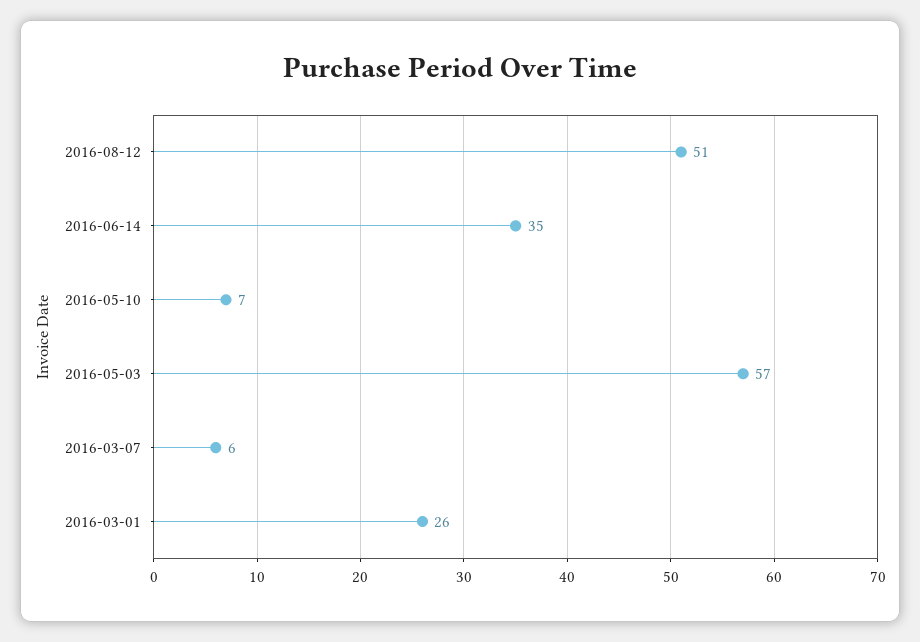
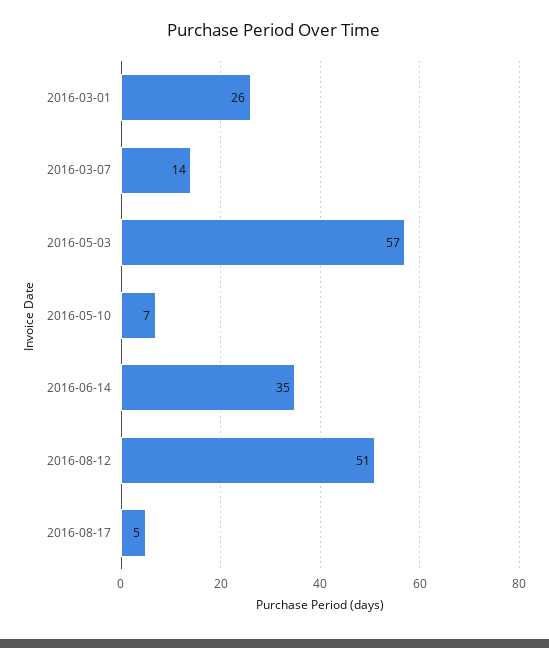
2016-03-07: 6 -> 14
2016-08-17: none -> 5

